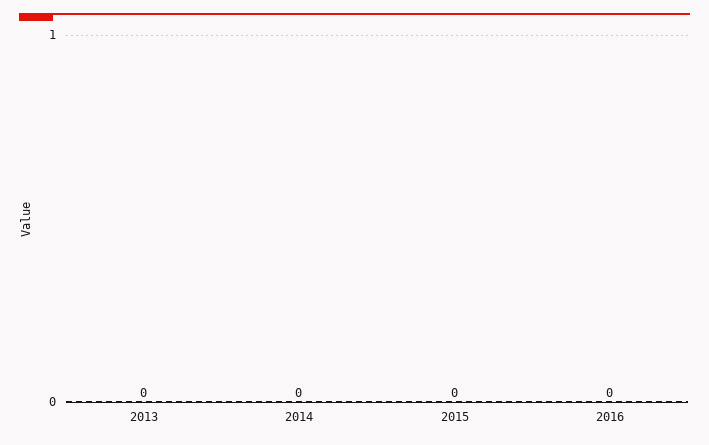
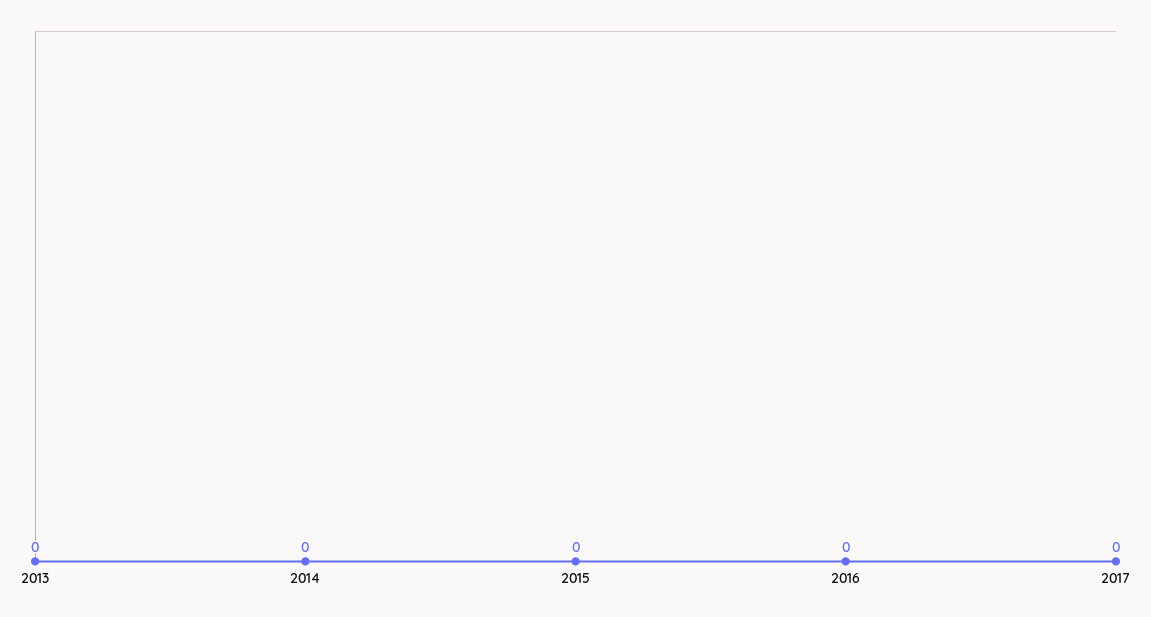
2017: none -> 0

